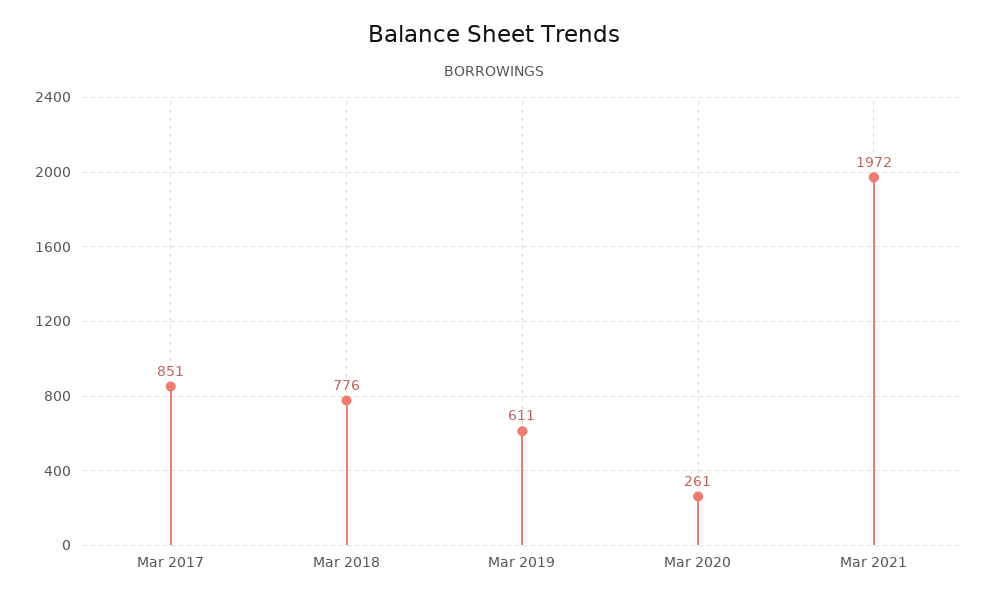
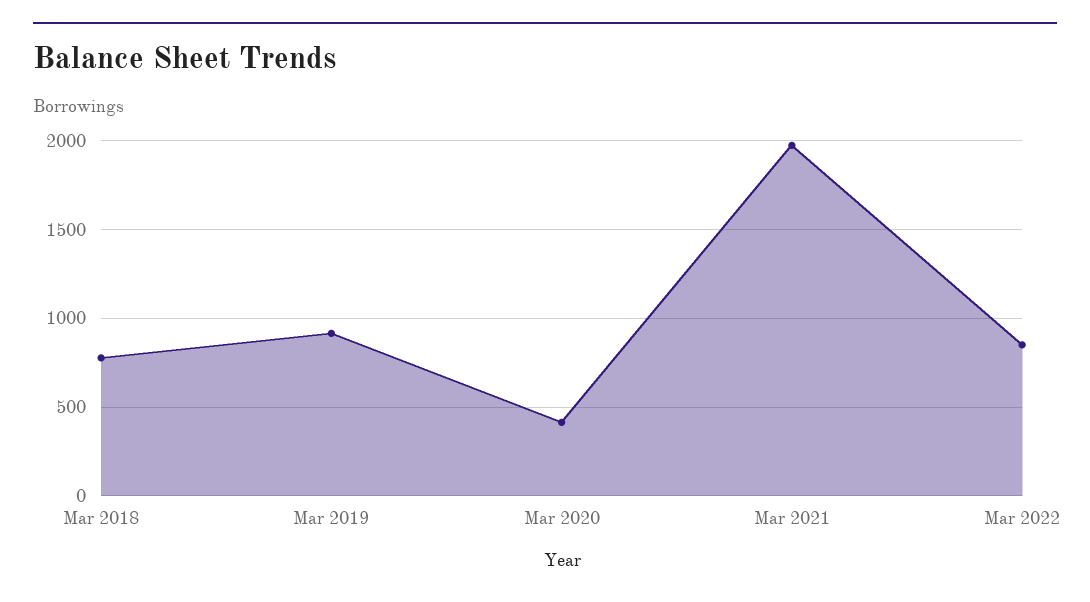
Mar 2017: 851 -> none
Mar 2019: 611 -> 900
Mar 2020: 261 -> 400
Mar 2022: none -> 850

